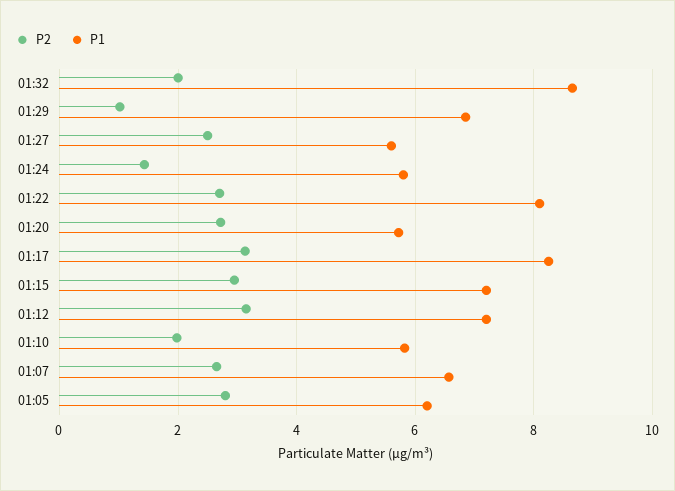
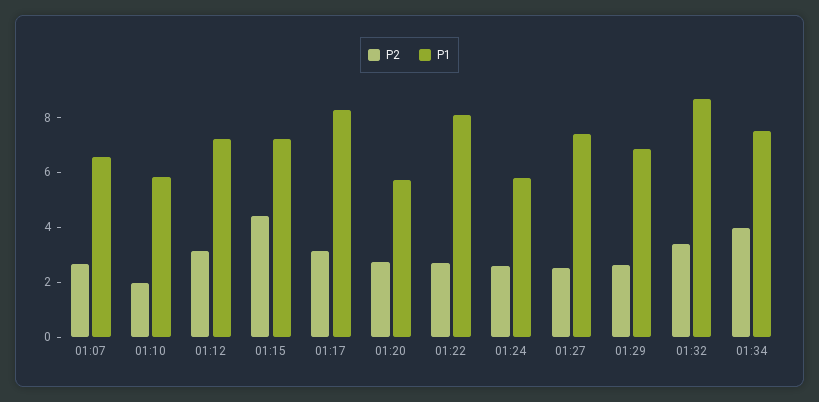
P2, 01:32: 2 -> 3.5
P2, 01:29: 1 -> 2.5
P1, 01:27: 5.6 -> 7.5
P2, 01:24: 1.4 -> 2.5
P2, 01:15: 3 -> 4.5
P2, 01:05: 2.8 -> none
P1, 01:05: 6.2 -> none
P2, 01:34: none -> 4
P1, 01:34: none -> 7.5

